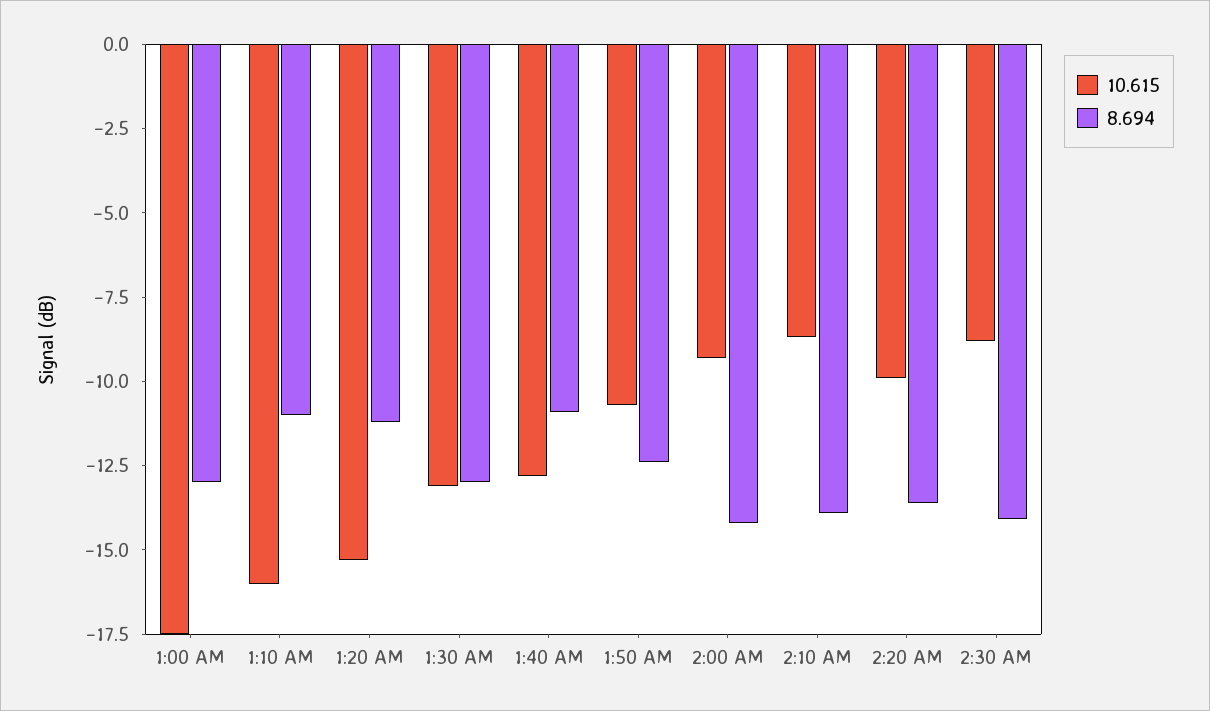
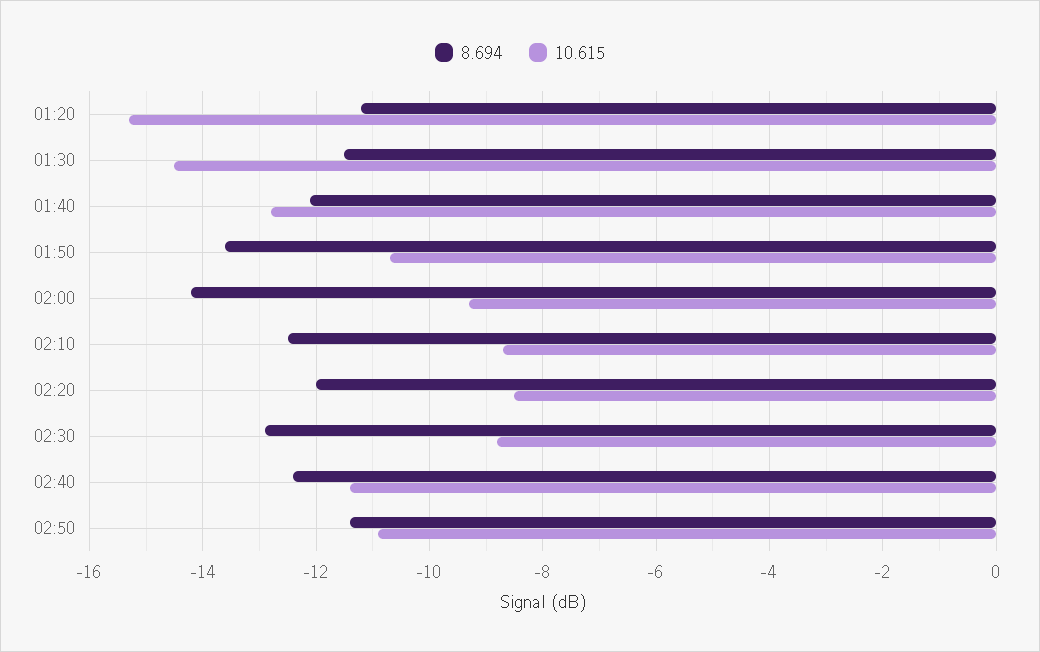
10.615, 1:00 AM: -17.5 -> none
8.694, 1:00 AM: -13 -> none
10.615, 1:10 AM: -16 -> none
8.694, 1:10 AM: -11 -> none
10.615, 1:30 AM: -13 -> -14.5
8.694, 1:30 AM: -13 -> -11.5
8.694, 1:40 AM: -11 -> -12
8.694, 1:50 AM: -12.5 -> -13.5
8.694, 2:10 AM: -14 -> -12.5
10.615, 2:20 AM: -10 -> -8.5
8.694, 2:20 AM: -13.5 -> -12
8.694, 2:30 AM: -14 -> -13
8.694, 02:40: none -> -12.5
10.615, 02:40: none -> -11.5
8.694, 02:50: none -> -11.5
10.615, 02:50: none -> -11

